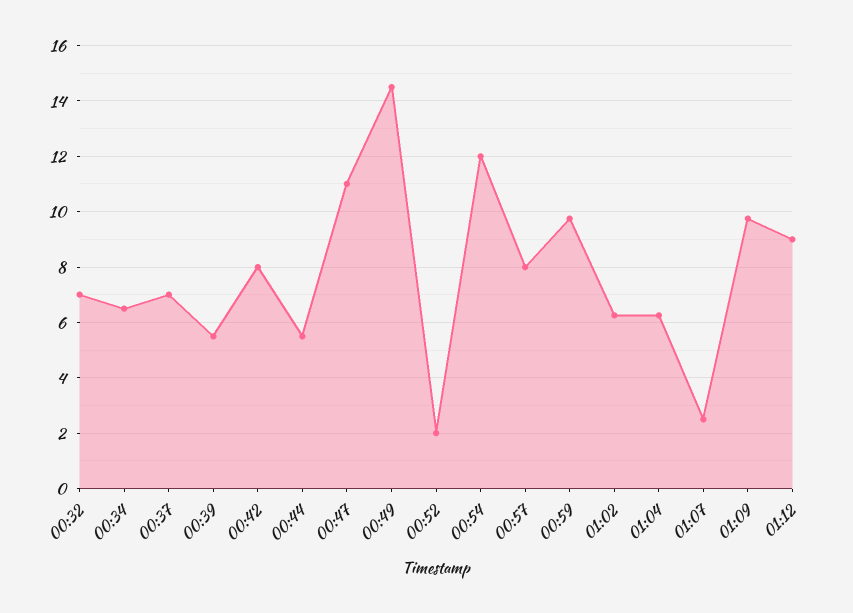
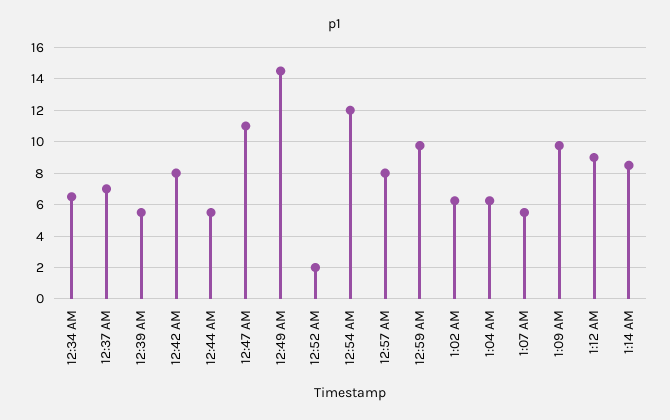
00:32: 7 -> none
01:07: 2.5 -> 5.5
1:14 AM: none -> 8.5

